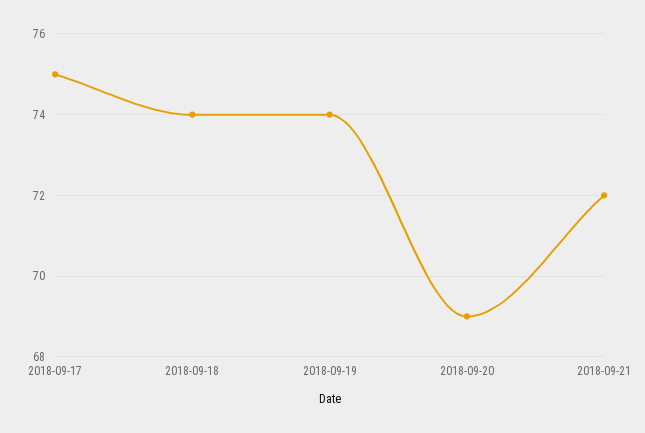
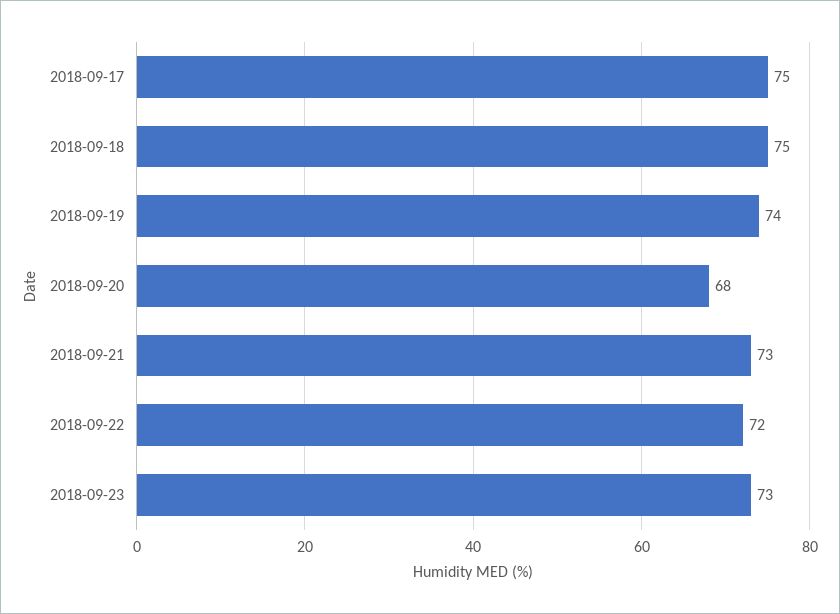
2018-09-18: 74 -> 75
2018-09-20: 69 -> 68
2018-09-21: 72 -> 73
2018-09-22: none -> 72
2018-09-23: none -> 73

